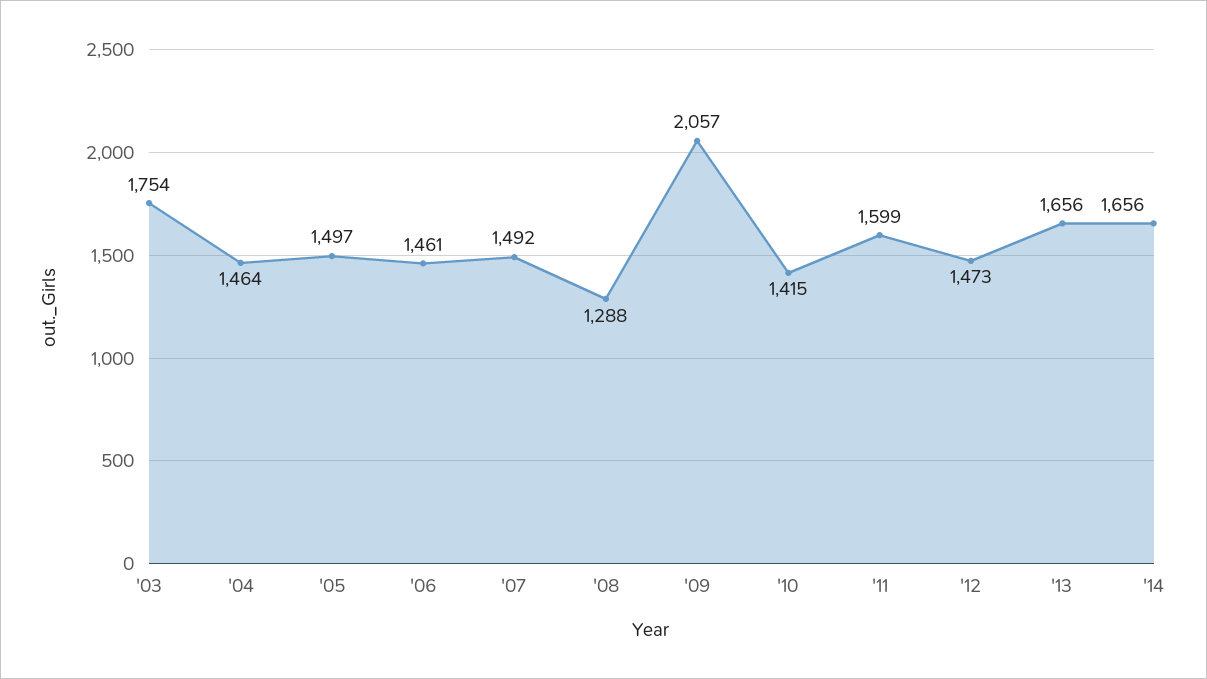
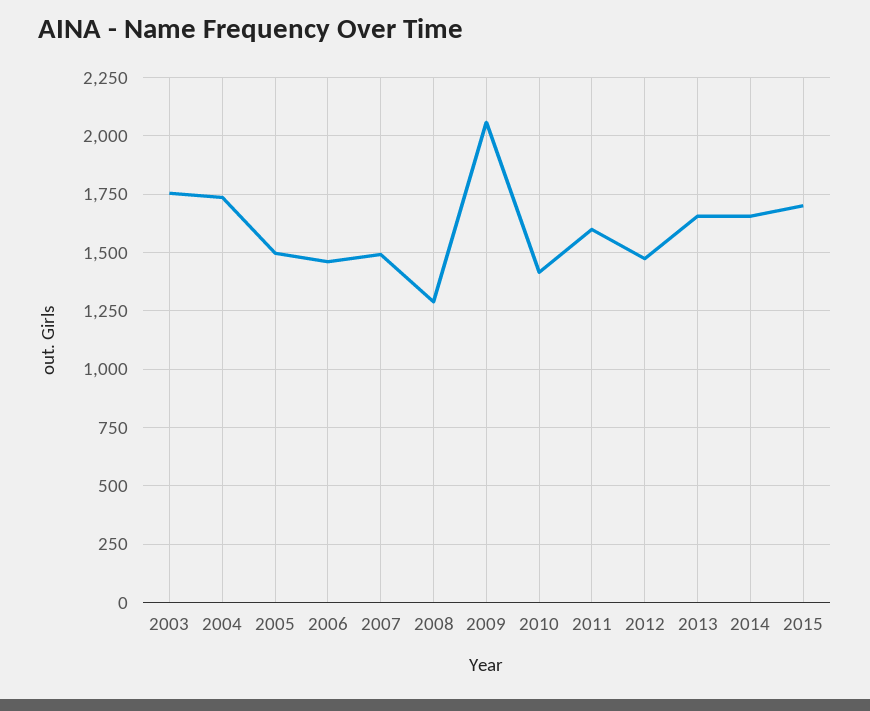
'04: 1464 -> 1750
2015: none -> 1700

